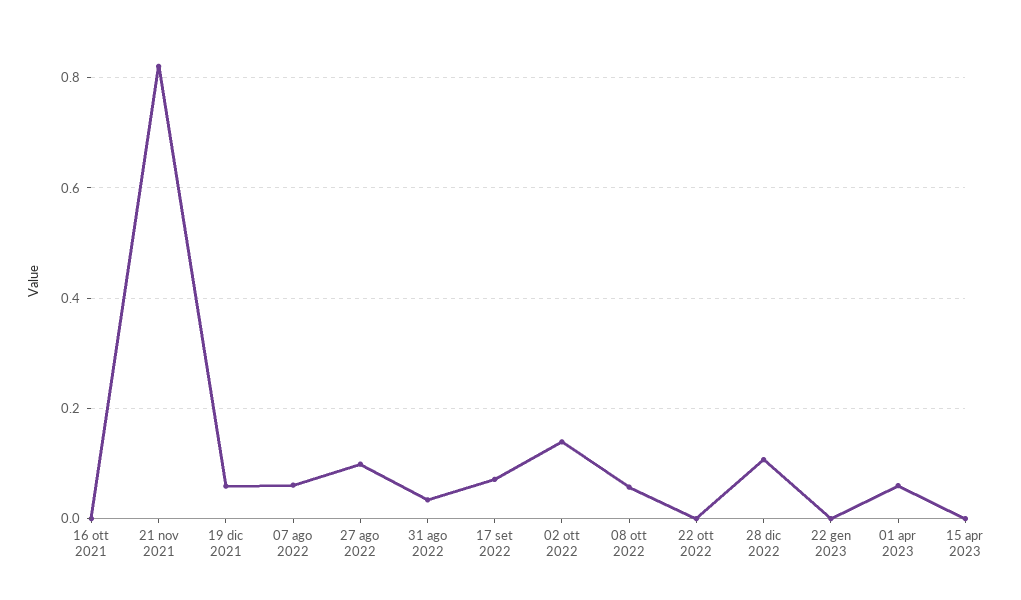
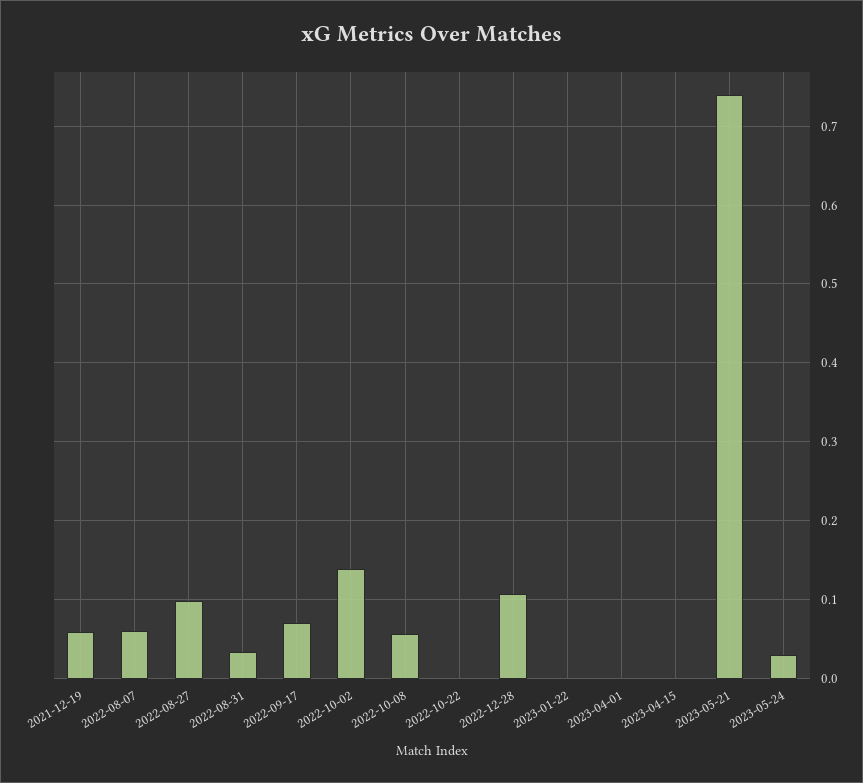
16 ott 2021: 0 -> none
21 nov 2021: 0.82 -> none
01 apr 2023: 0.06 -> 0
2023-05-21: none -> 0.74
2023-05-24: none -> 0.03

